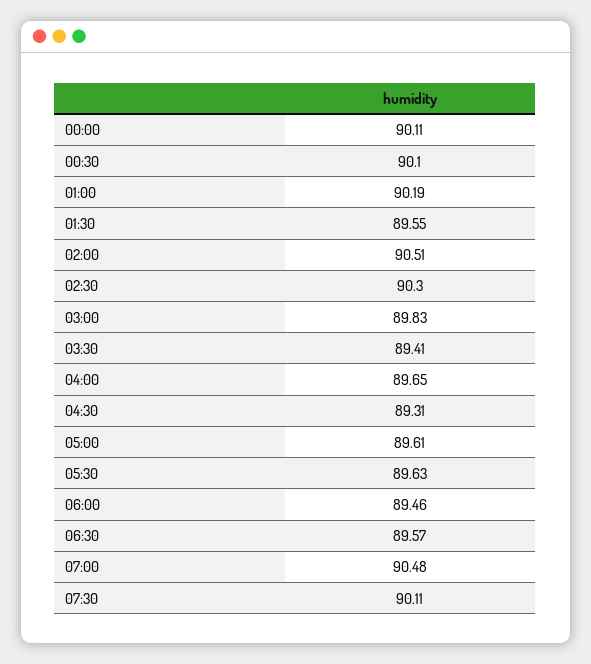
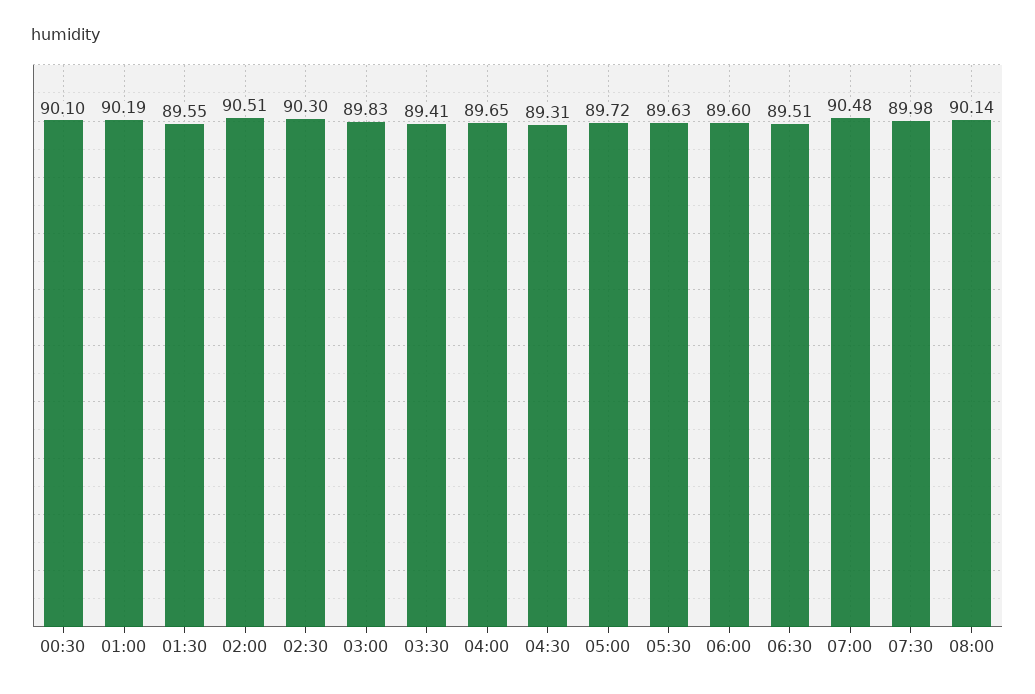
00:00: 90.11 -> none
05:00: 89.61 -> 89.72
06:00: 89.46 -> 89.6
06:30: 89.57 -> 89.51
07:30: 90.11 -> 89.98
08:00: none -> 90.14

